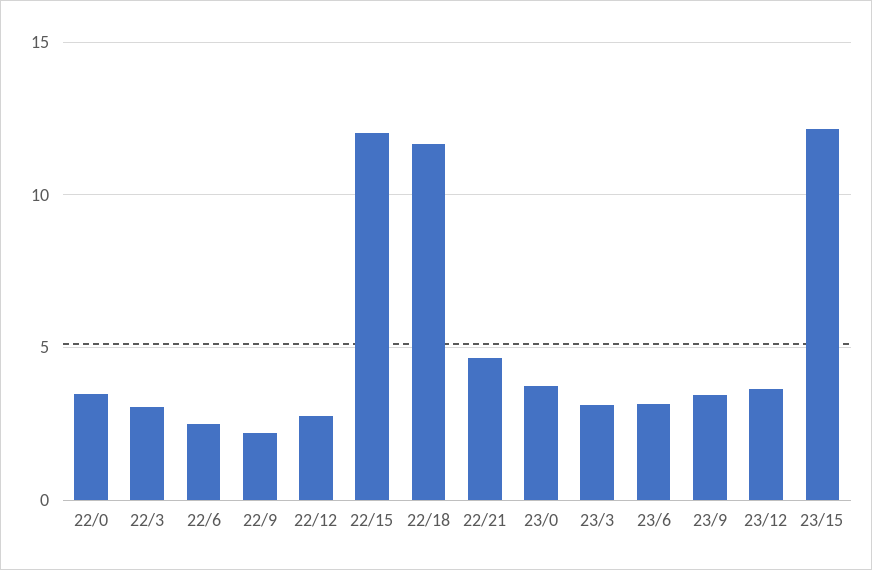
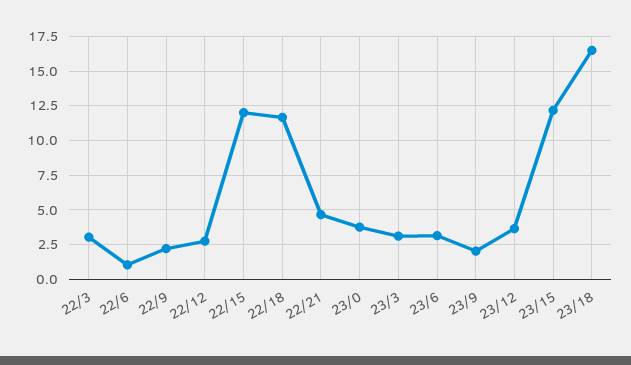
22/0: 3.5 -> none
22/6: 2.5 -> 1
23/9: 3.5 -> 2
23/18: none -> 16.5

